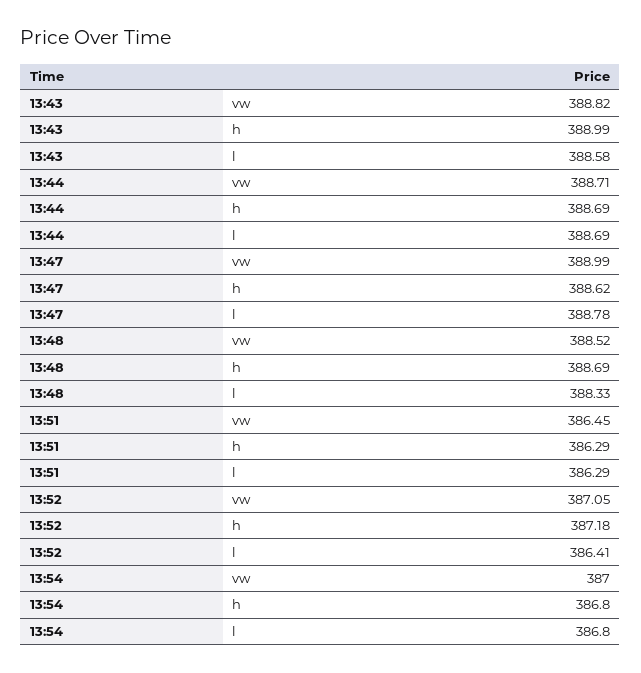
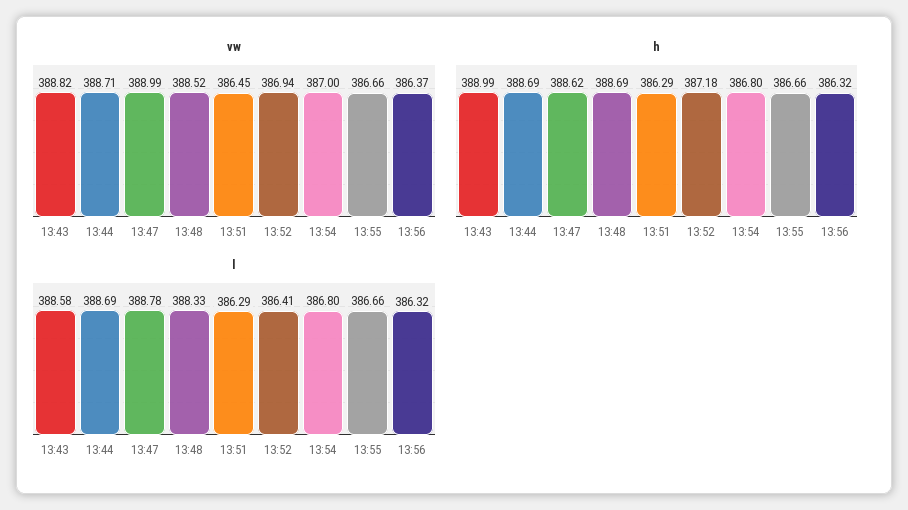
vw, 13:52: 387.05 -> 386.94
vw, 13:55: none -> 386.66
vw, 13:56: none -> 386.37
h, 13:55: none -> 386.66
h, 13:56: none -> 386.32
l, 13:55: none -> 386.66
l, 13:56: none -> 386.32

